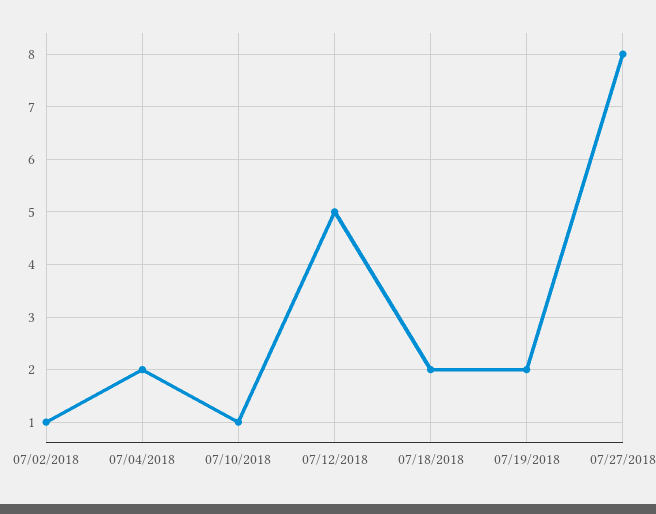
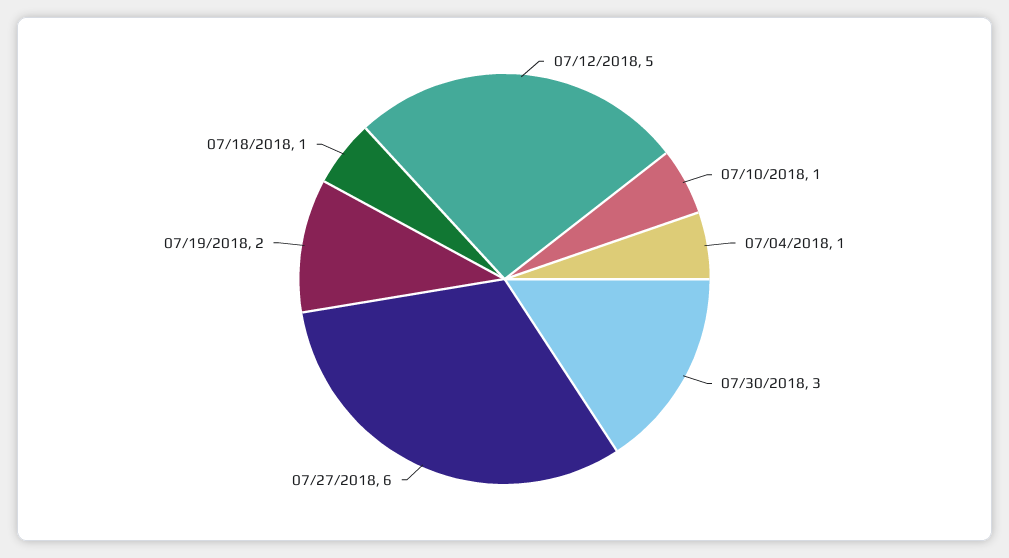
07/02/2018: 1 -> none
07/04/2018: 2 -> 1
07/18/2018: 2 -> 1
07/27/2018: 8 -> 6
07/30/2018: none -> 3

